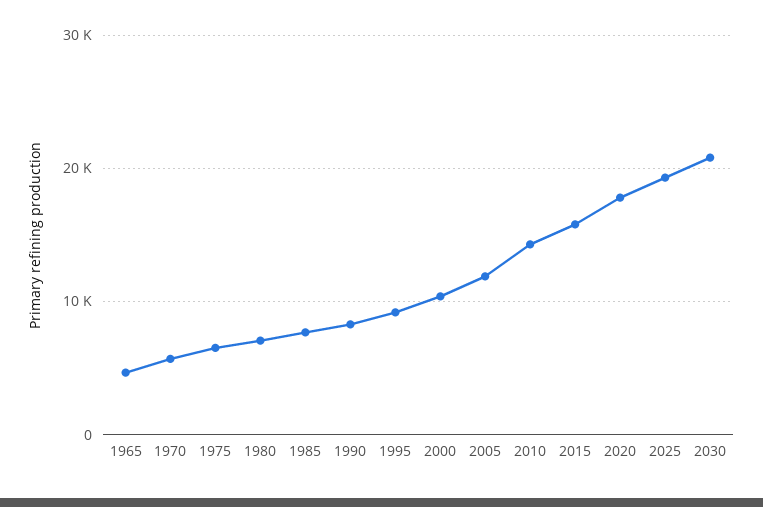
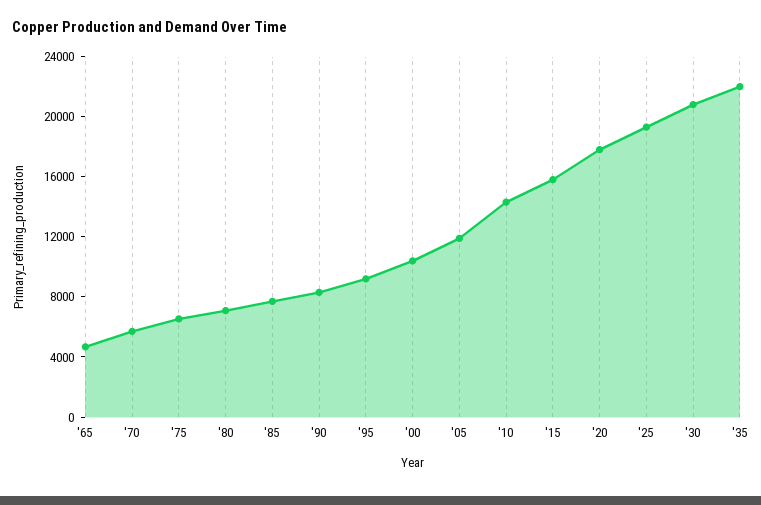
'35: none -> 22000

